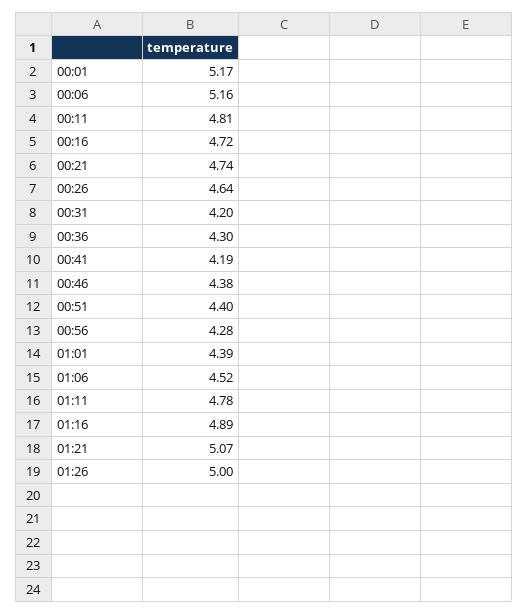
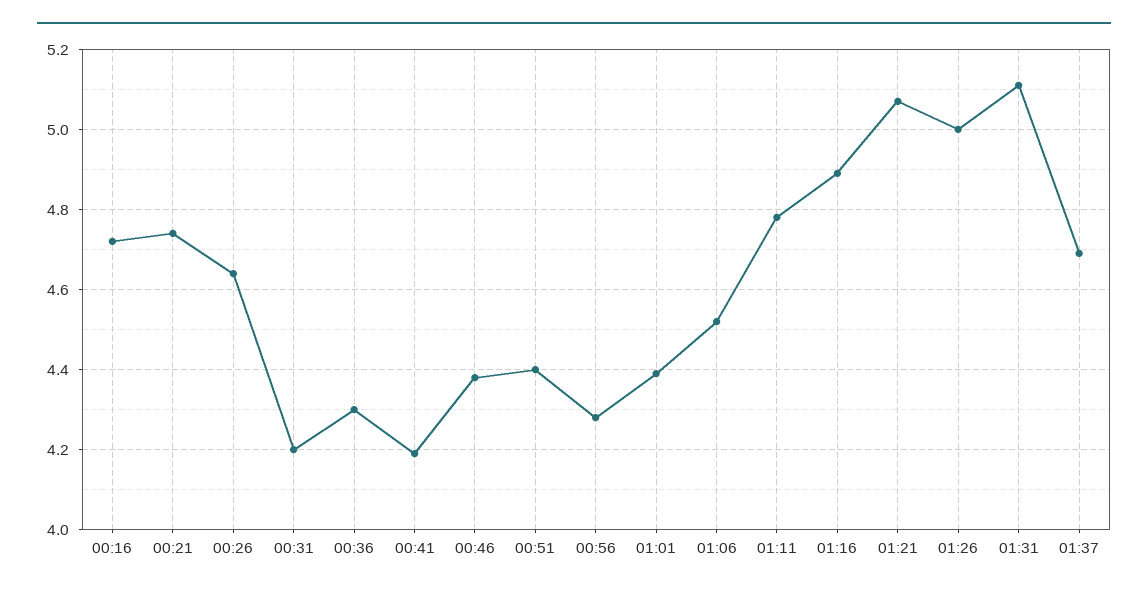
00:01: 5.17 -> none
00:06: 5.16 -> none
00:11: 4.81 -> none
01:31: none -> 5.1
01:37: none -> 4.7

